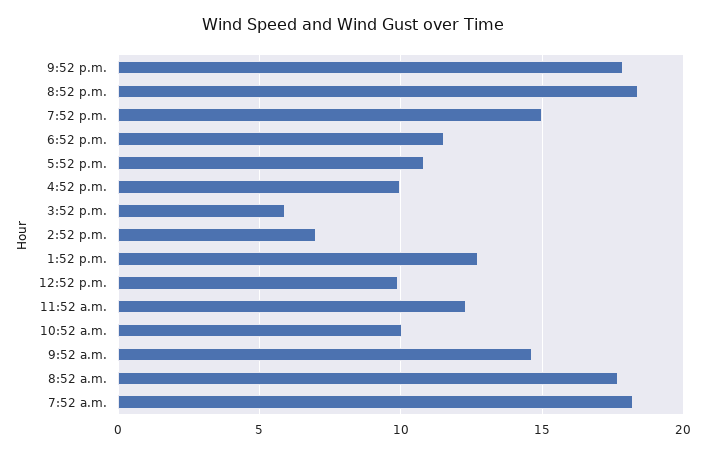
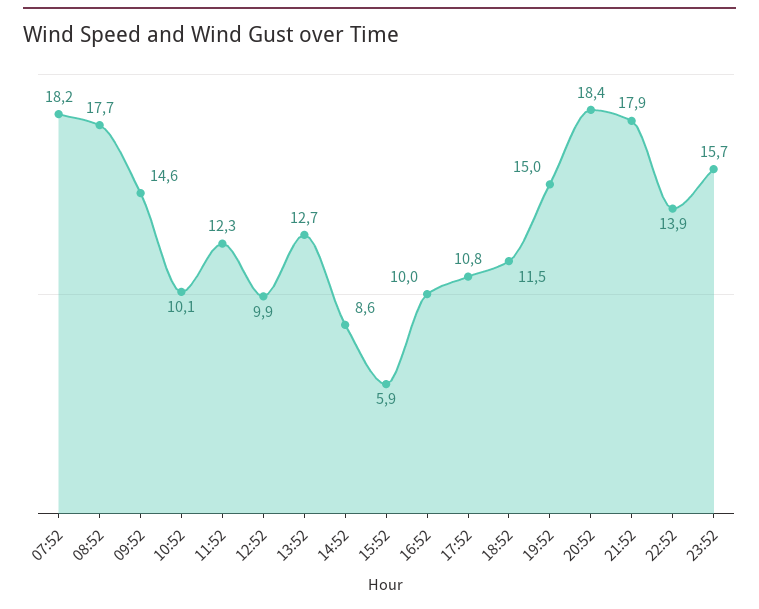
2:52 p.m.: 7 -> 8.6
22:52: none -> 13.9
23:52: none -> 15.7

